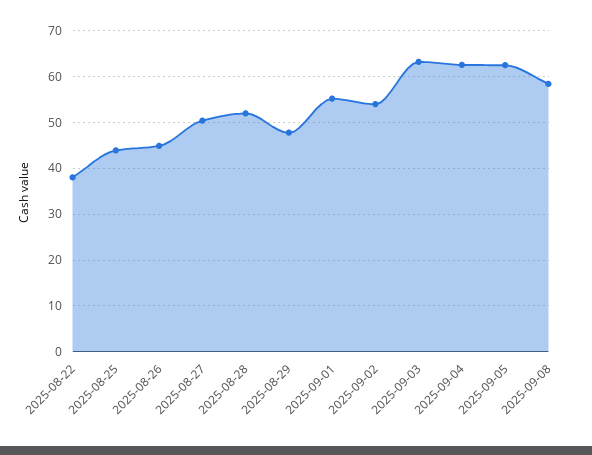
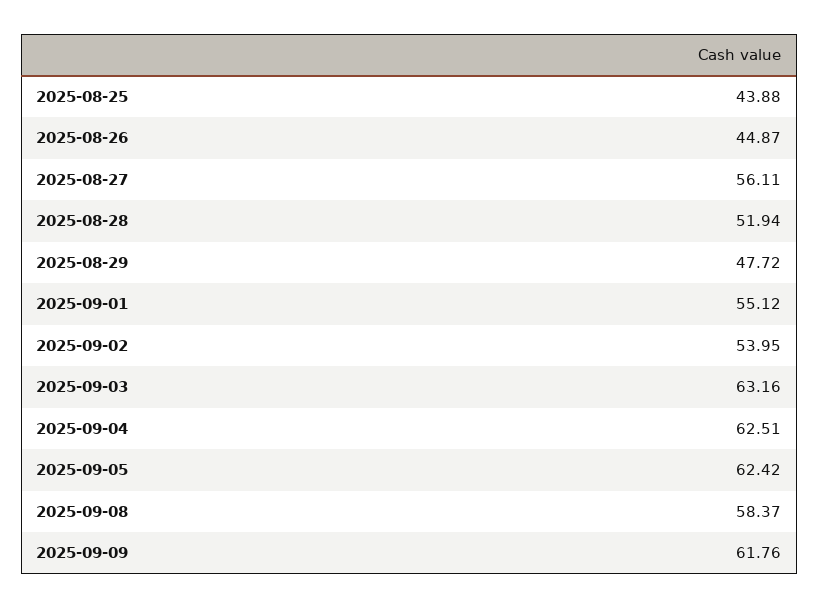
2025-08-22: 38 -> none
2025-08-27: 50 -> 56.11
2025-09-09: none -> 61.76

